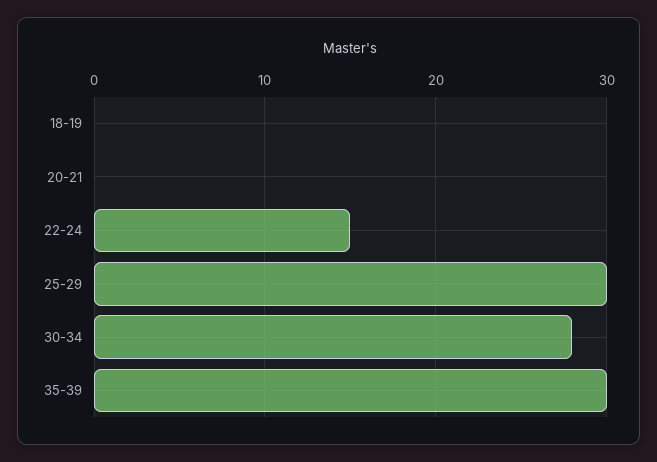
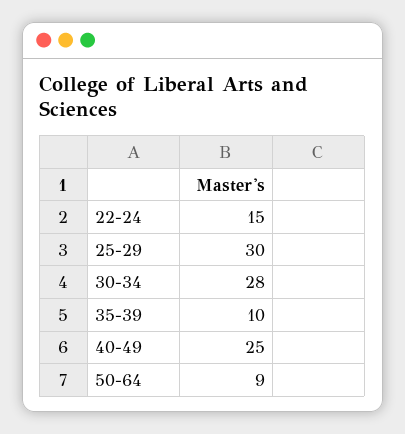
18-19: 0 -> none
20-21: 0 -> none
35-39: 30 -> 10
40-49: none -> 25
50-64: none -> 9

